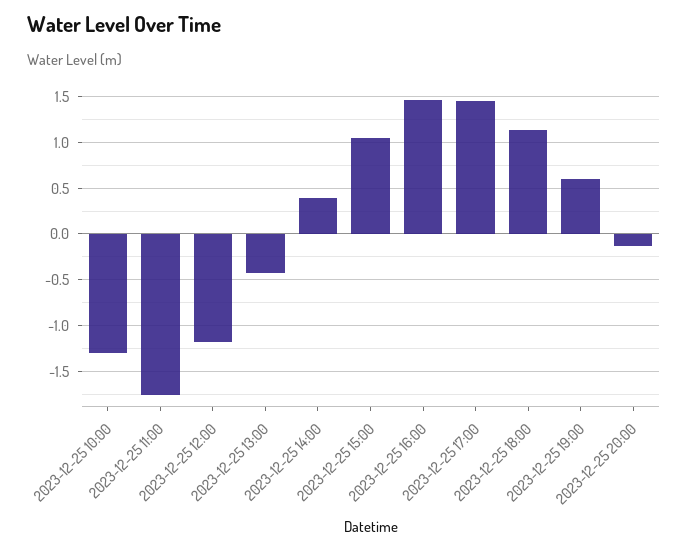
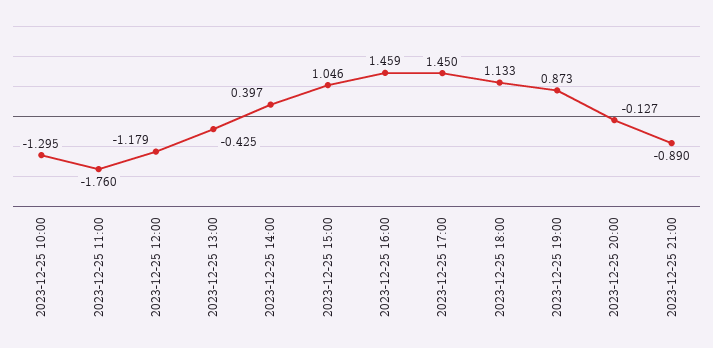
2023-12-25 19:00: 0.6 -> 0.873
2023-12-25 21:00: none -> -0.89

